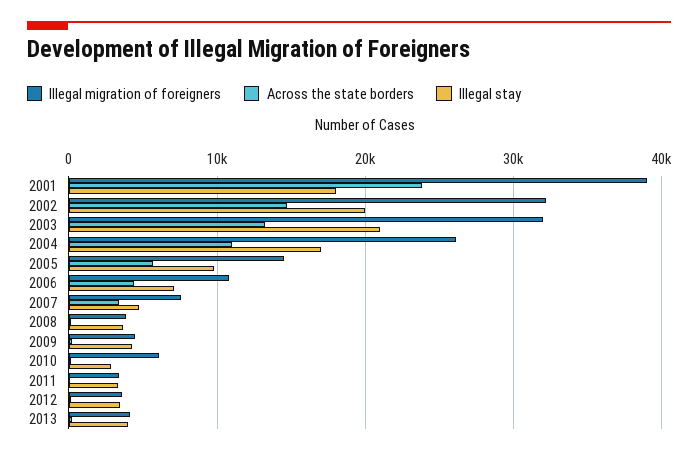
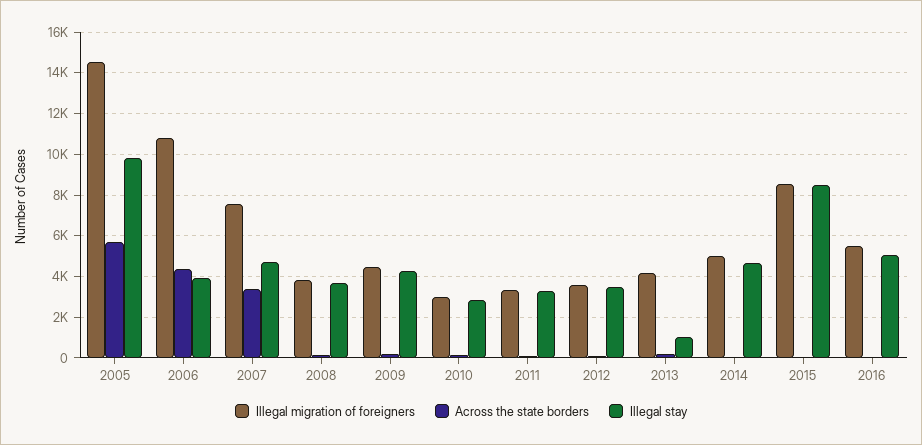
Illegal migration of foreigners, 2001: 39000 -> none
Across the state borders, 2001: 24000 -> none
Illegal stay, 2001: 18000 -> none
Illegal migration of foreigners, 2002: 32000 -> none
Across the state borders, 2002: 15000 -> none
Illegal stay, 2002: 20000 -> none
Illegal migration of foreigners, 2003: 32000 -> none
Across the state borders, 2003: 13000 -> none
Illegal stay, 2003: 21000 -> none
Illegal migration of foreigners, 2004: 26000 -> none
Across the state borders, 2004: 11000 -> none
Illegal stay, 2004: 17000 -> none
Illegal stay, 2006: 7000 -> 4000
Illegal migration of foreigners, 2010: 6000 -> 3000
Illegal stay, 2013: 4000 -> 1000
Illegal migration of foreigners, 2014: none -> 5000
Across the state borders, 2014: none -> 0
Illegal stay, 2014: none -> 4500
Illegal migration of foreigners, 2015: none -> 8500
Across the state borders, 2015: none -> 0
Illegal stay, 2015: none -> 8500
Illegal migration of foreigners, 2016: none -> 5500
Across the state borders, 2016: none -> 0
Illegal stay, 2016: none -> 5000

